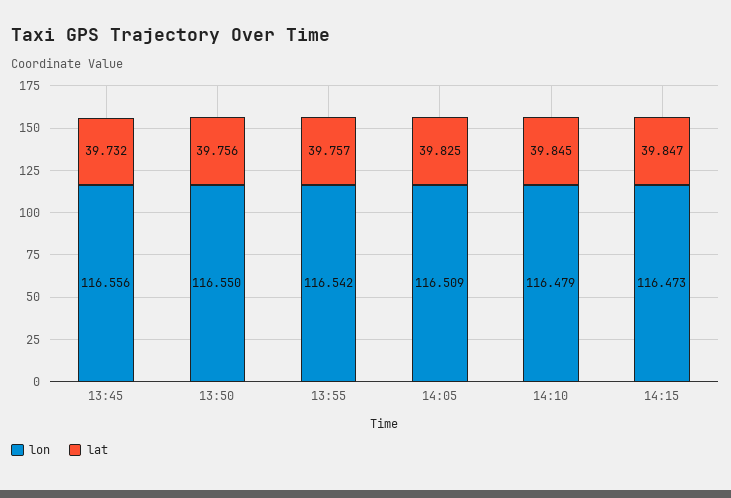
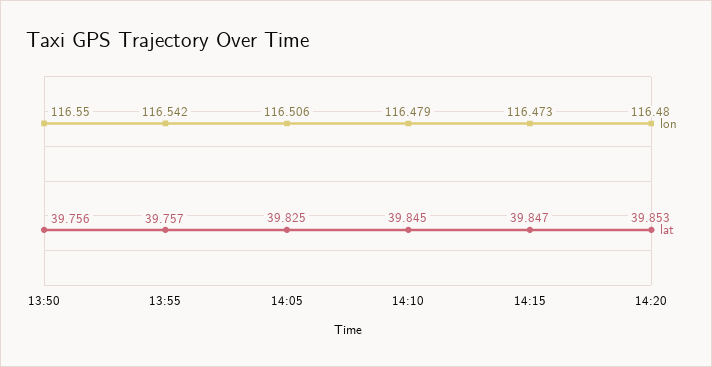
lon, 13:45: 116.556 -> none
lat, 13:45: 39.732 -> none
lon, 14:05: 116.509 -> 116.506
lon, 14:20: none -> 116.48
lat, 14:20: none -> 39.853

